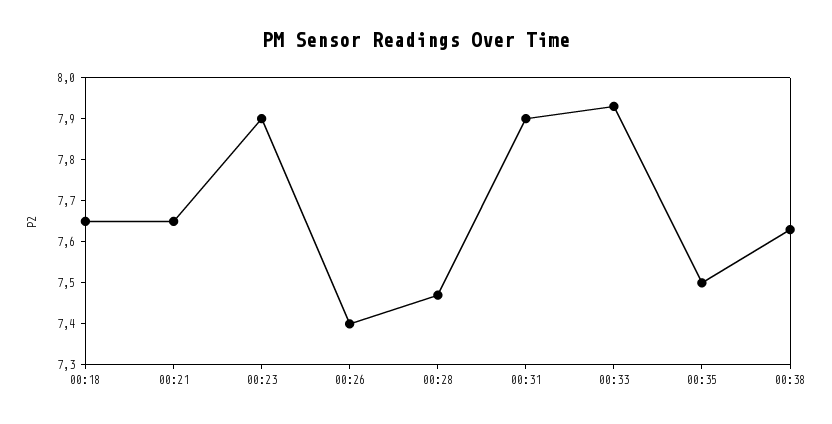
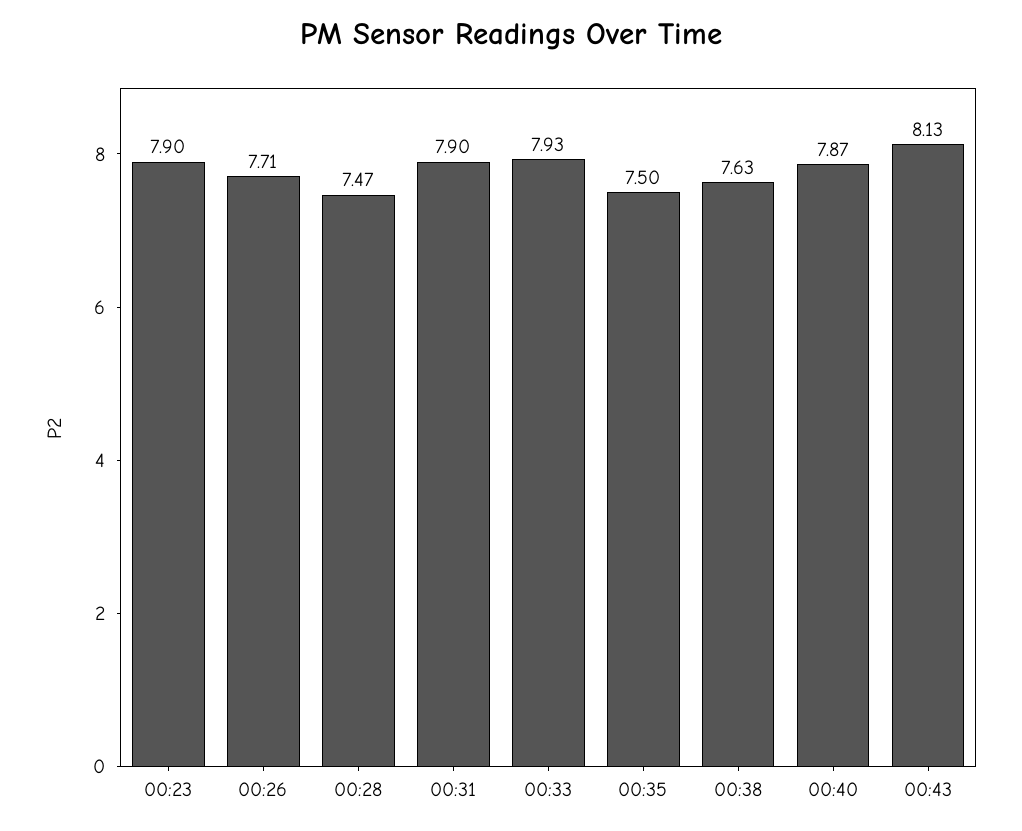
00:18: 7.65 -> none
00:21: 7.65 -> none
00:26: 7.4 -> 7.71
00:40: none -> 7.87
00:43: none -> 8.13

